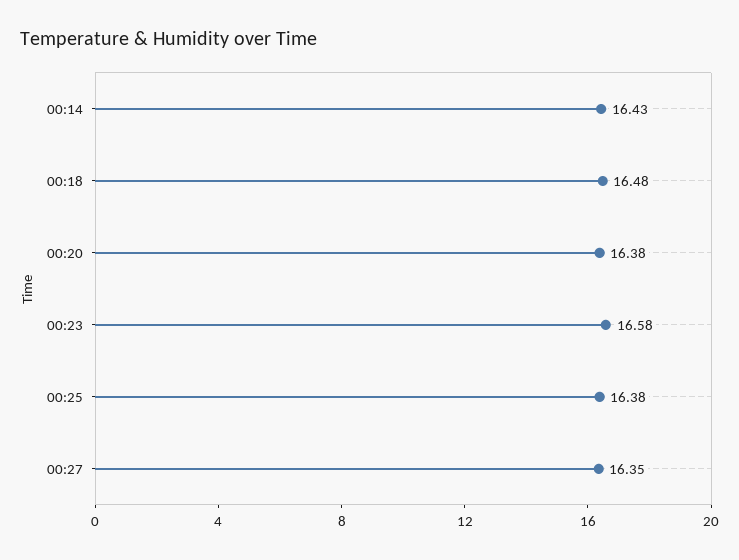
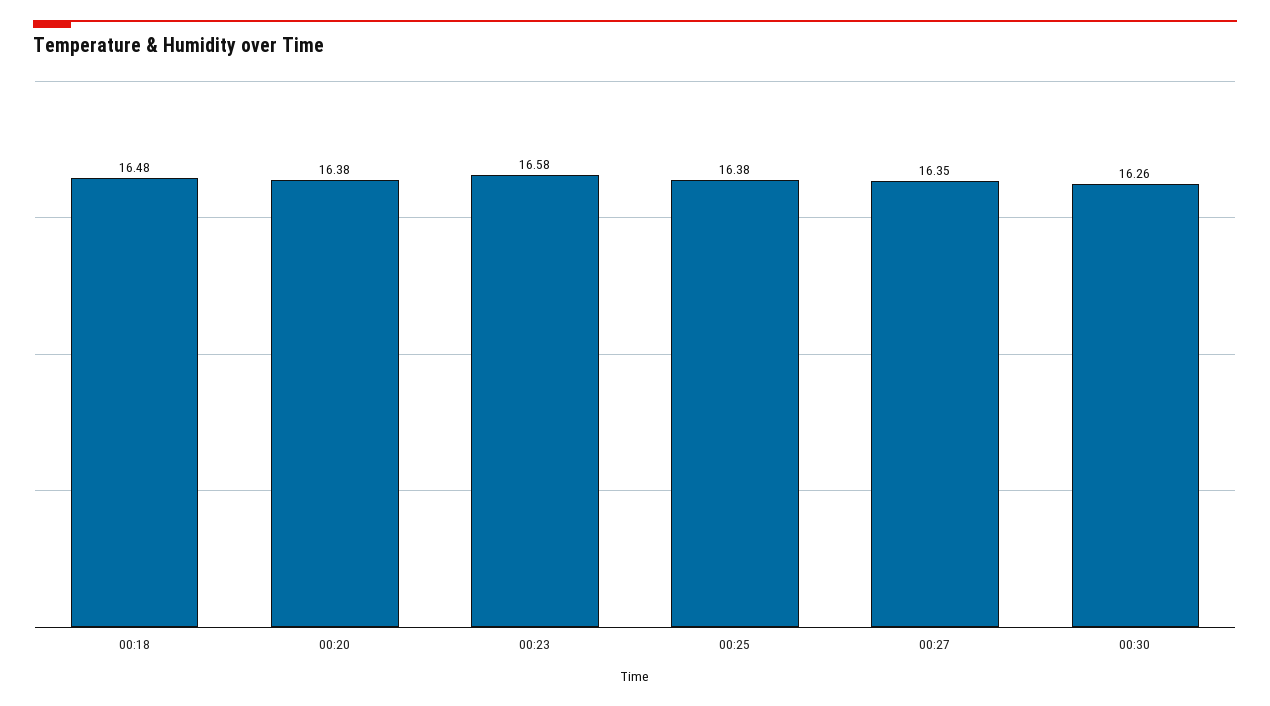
00:14: 16.43 -> none
00:30: none -> 16.26

